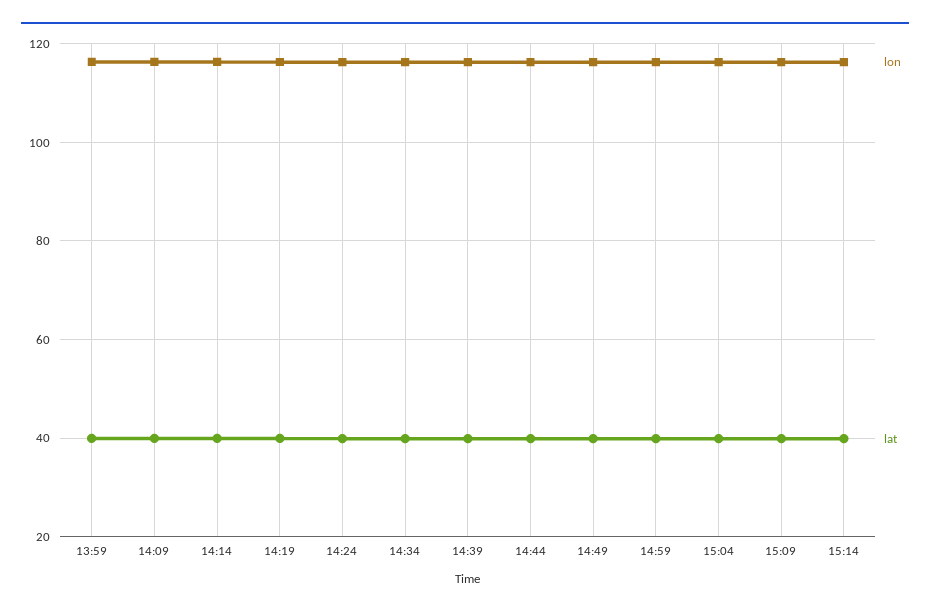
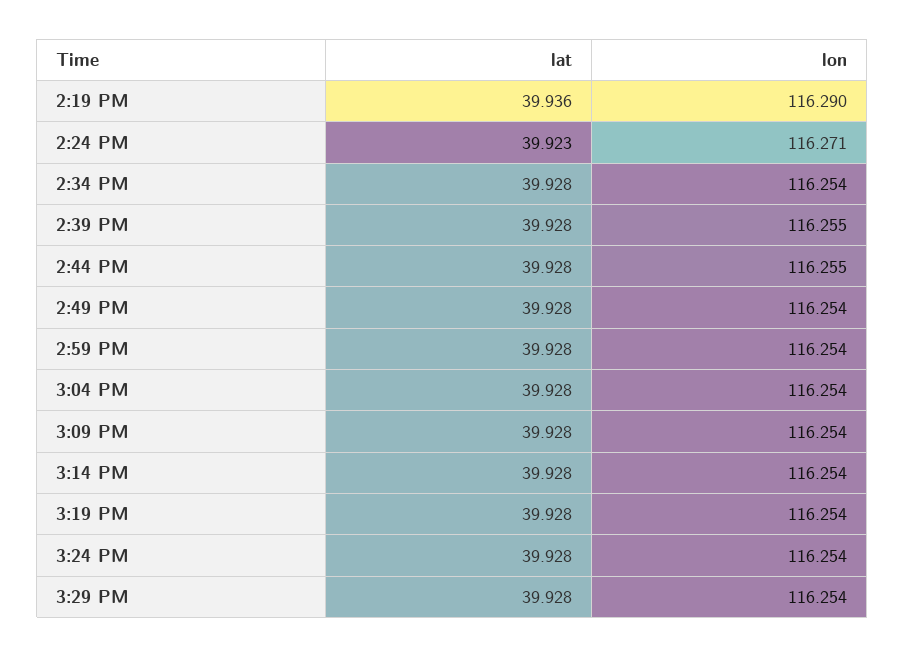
lon, 13:59: 116 -> none
lat, 13:59: 40 -> none
lon, 14:09: 116 -> none
lat, 14:09: 40 -> none
lon, 14:14: 116 -> none
lat, 14:14: 40 -> none
lat, 3:19 PM: none -> 39.928
lon, 3:19 PM: none -> 116.254
lat, 3:24 PM: none -> 39.928
lon, 3:24 PM: none -> 116.254
lat, 3:29 PM: none -> 39.928
lon, 3:29 PM: none -> 116.254

